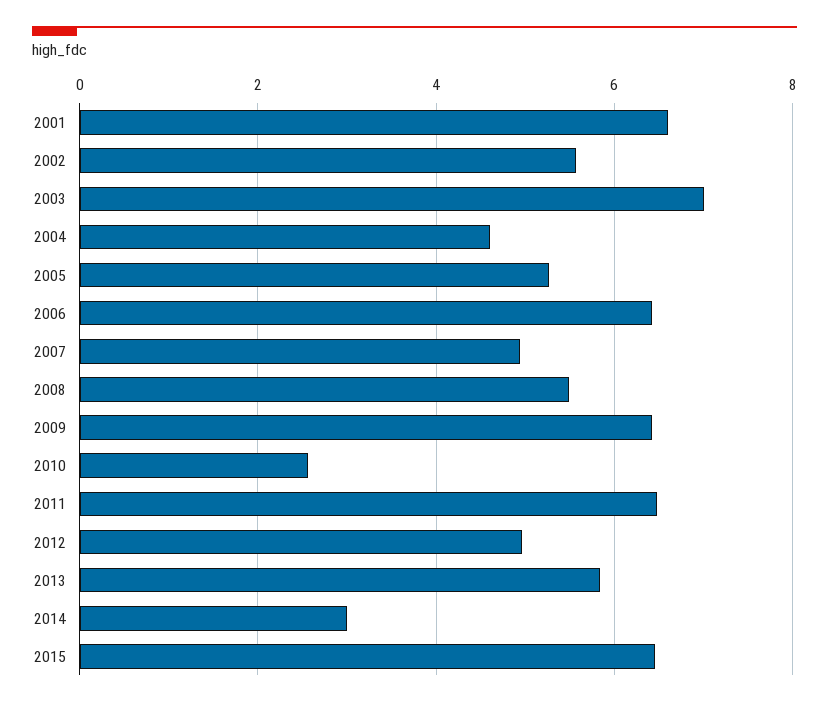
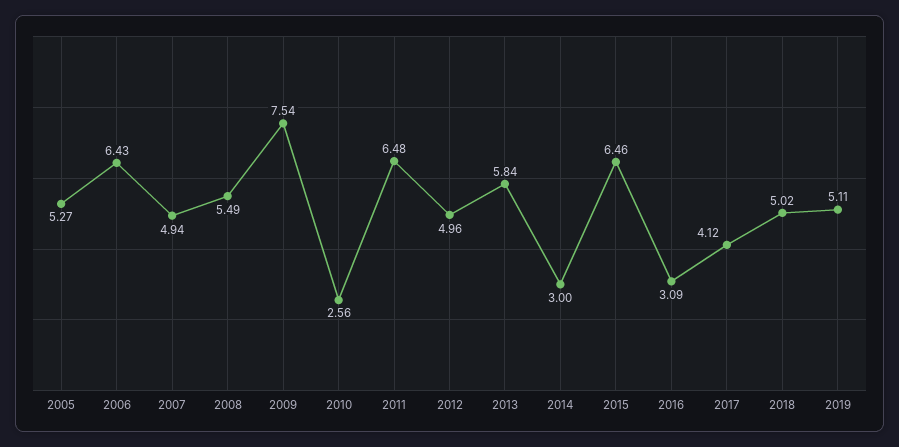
2001: 6.6 -> none
2002: 5.6 -> none
2003: 7 -> none
2004: 4.6 -> none
2009: 6.4 -> 7.54
2016: none -> 3.09
2017: none -> 4.12
2018: none -> 5.02
2019: none -> 5.11

